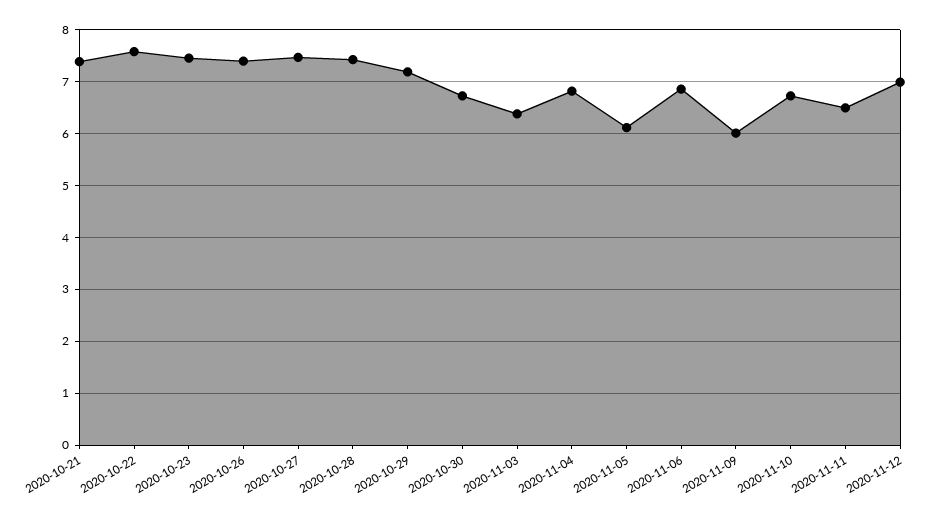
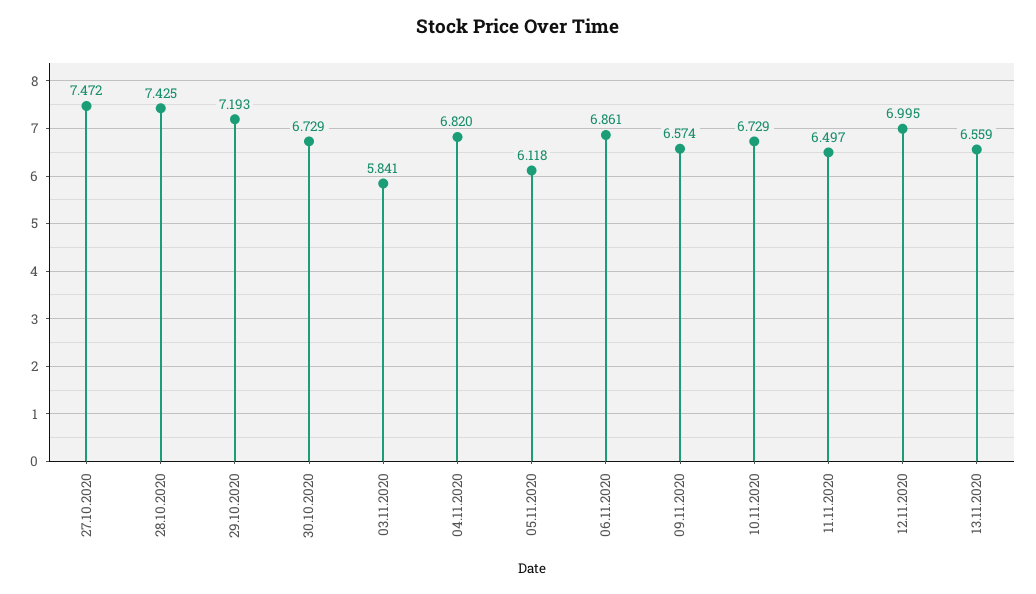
2020-10-21: 7.4 -> none
2020-10-22: 7.6 -> none
2020-10-23: 7.4 -> none
2020-10-26: 7.4 -> none
2020-11-03: 6.4 -> 5.841
2020-11-09: 6 -> 6.574
13.11.2020: none -> 6.559

